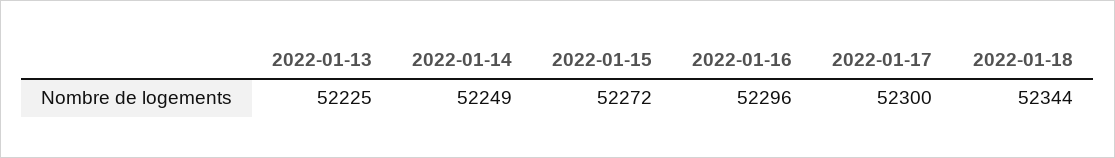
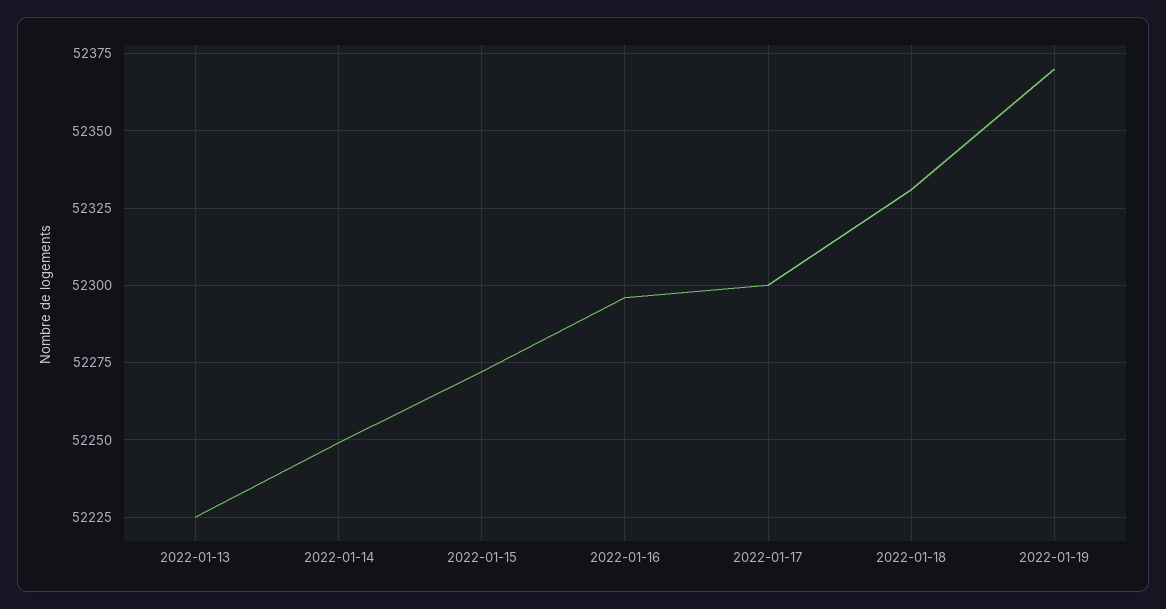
2022-01-18: 52344 -> 52330
2022-01-19: none -> 52370

